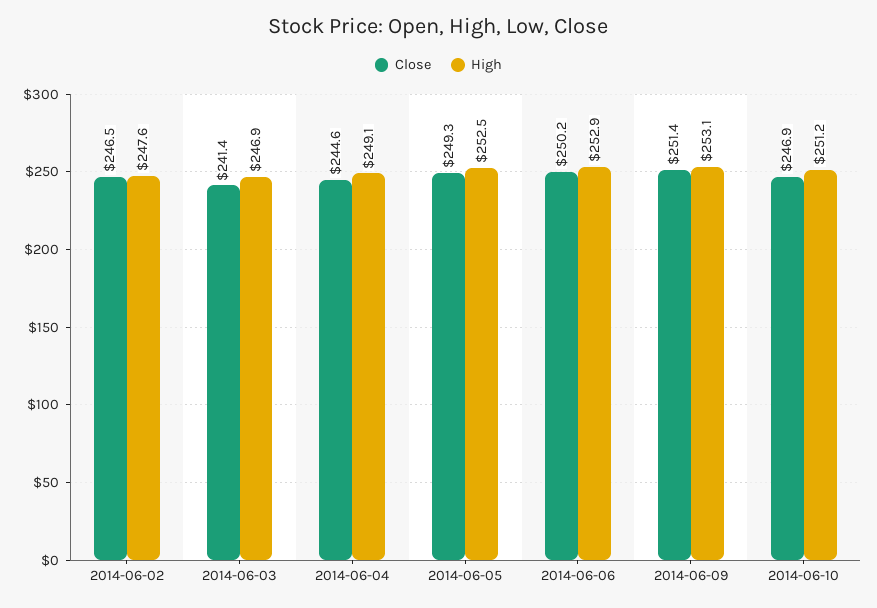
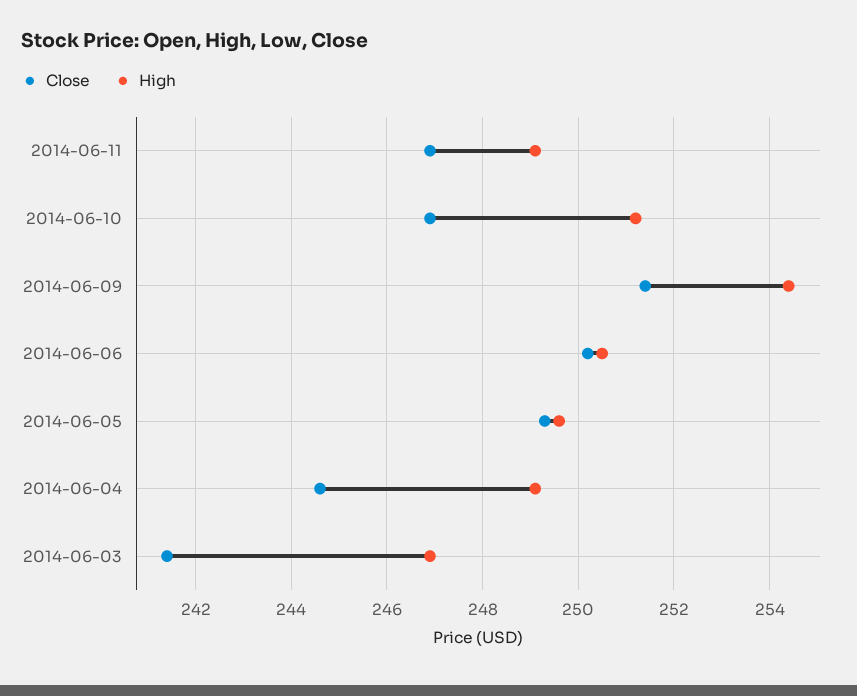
Close, 2014-06-02: 246.5 -> none
High, 2014-06-02: 247.6 -> none
High, 2014-06-05: 252.5 -> 249.5
High, 2014-06-06: 252.9 -> 250.5
High, 2014-06-09: 253.1 -> 254.5
Close, 2014-06-11: none -> 247
High, 2014-06-11: none -> 249

